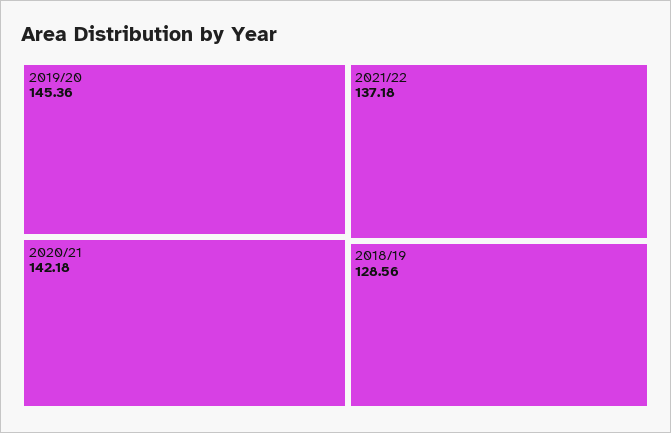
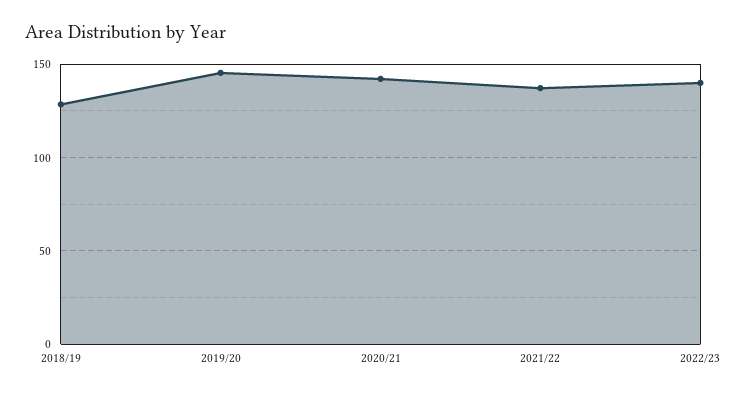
2022/23: none -> 140

